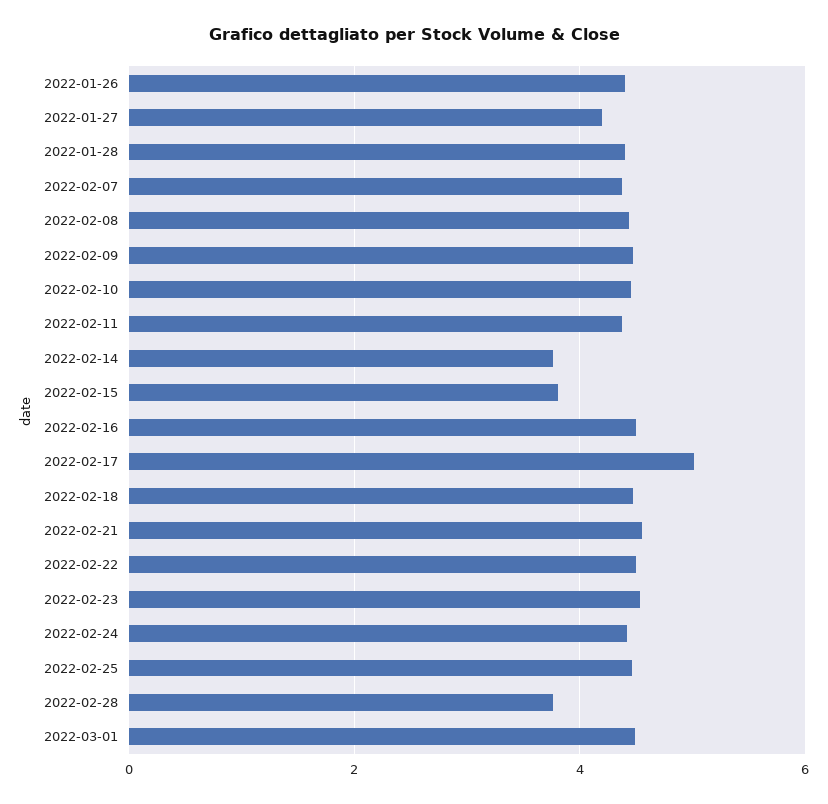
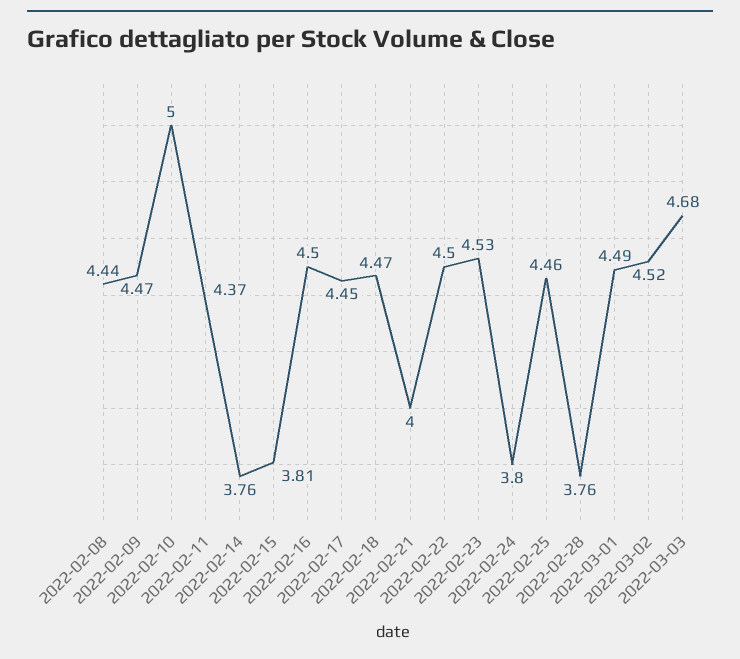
2022-01-26: 4.4 -> none
2022-01-27: 4.2 -> none
2022-01-28: 4.4 -> none
2022-02-07: 4.4 -> none
2022-02-10: 4.4 -> 5
2022-02-17: 5 -> 4.45
2022-02-21: 4.6 -> 4
2022-02-24: 4.4 -> 3.8
2022-03-02: none -> 4.52
2022-03-03: none -> 4.68

